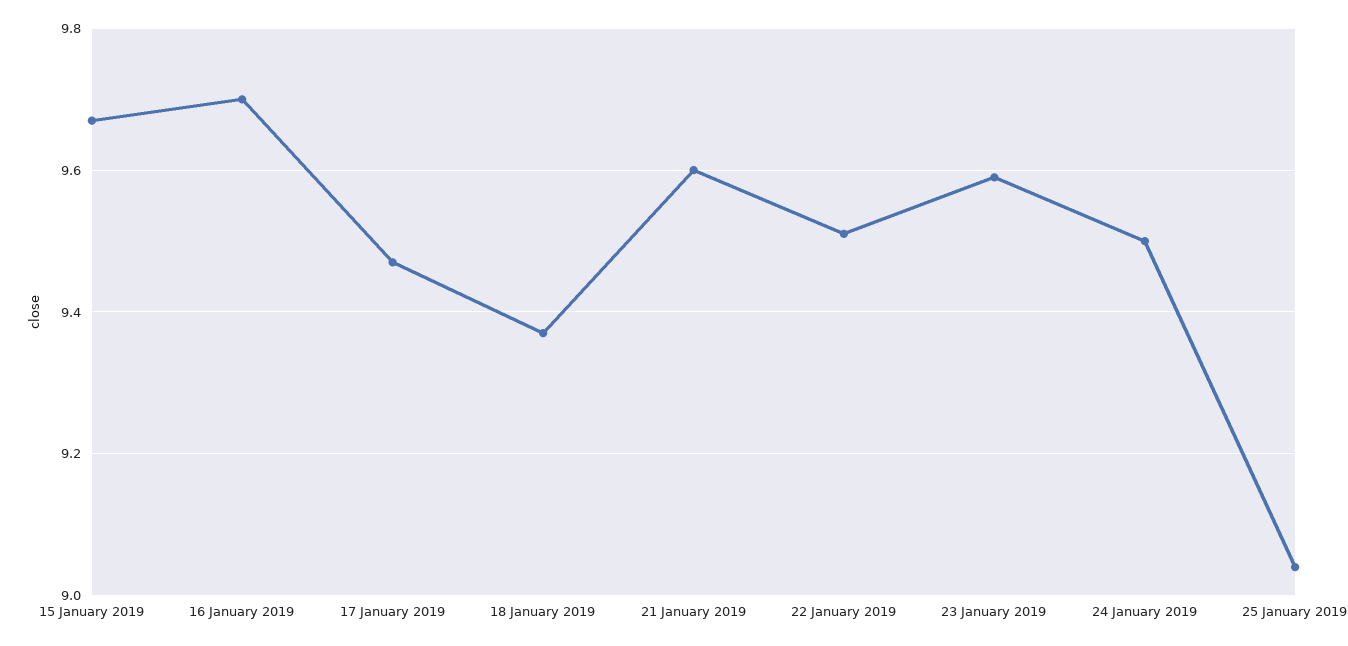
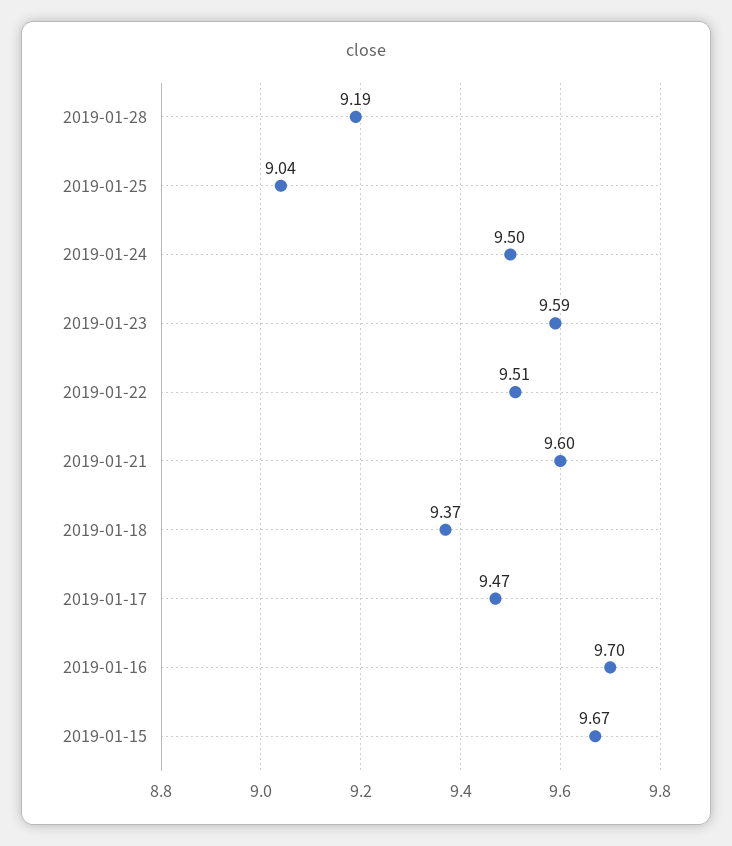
2019-01-28: none -> 9.19

